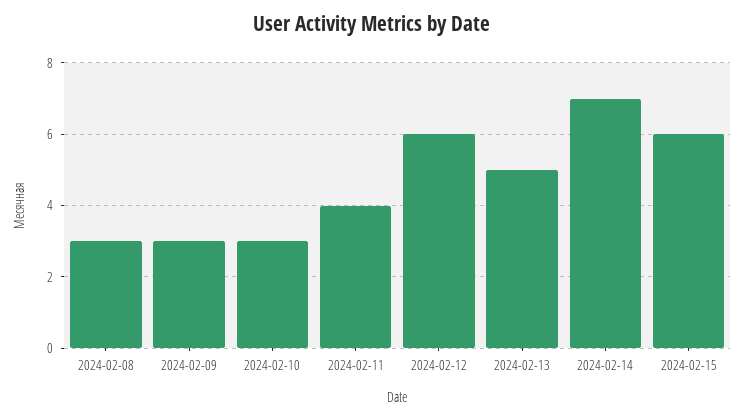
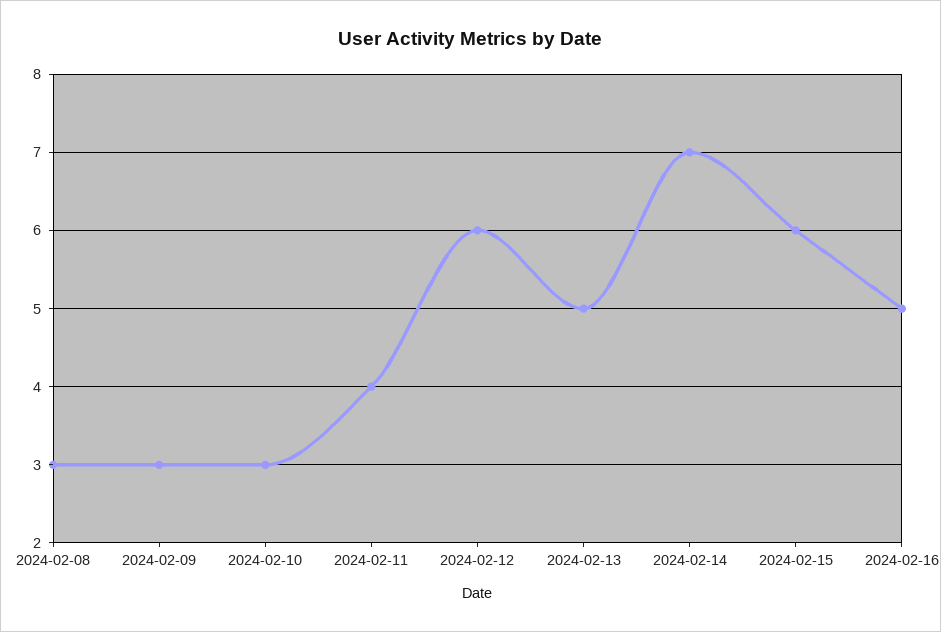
2024-02-16: none -> 5

